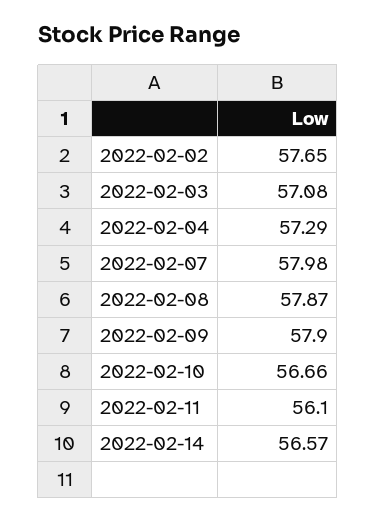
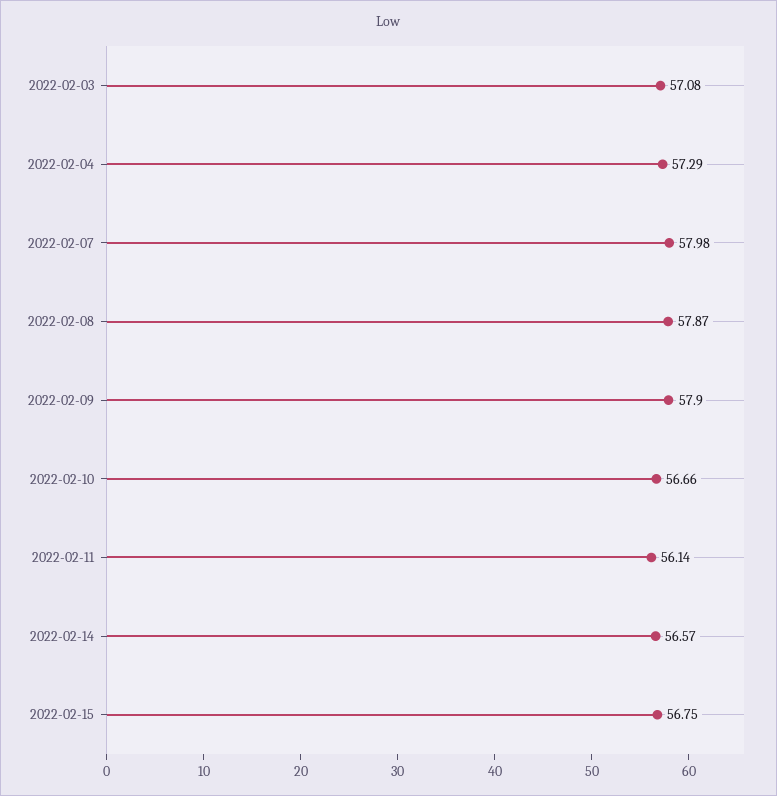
2022-02-02: 57.65 -> none
2022-02-11: 56.1 -> 56.14
2022-02-15: none -> 56.75

